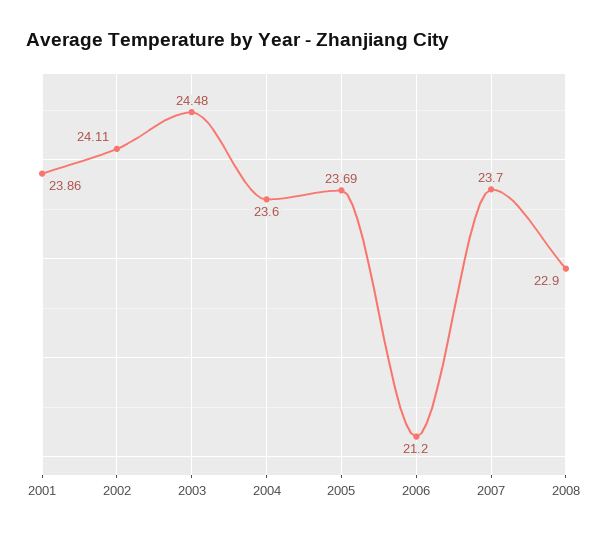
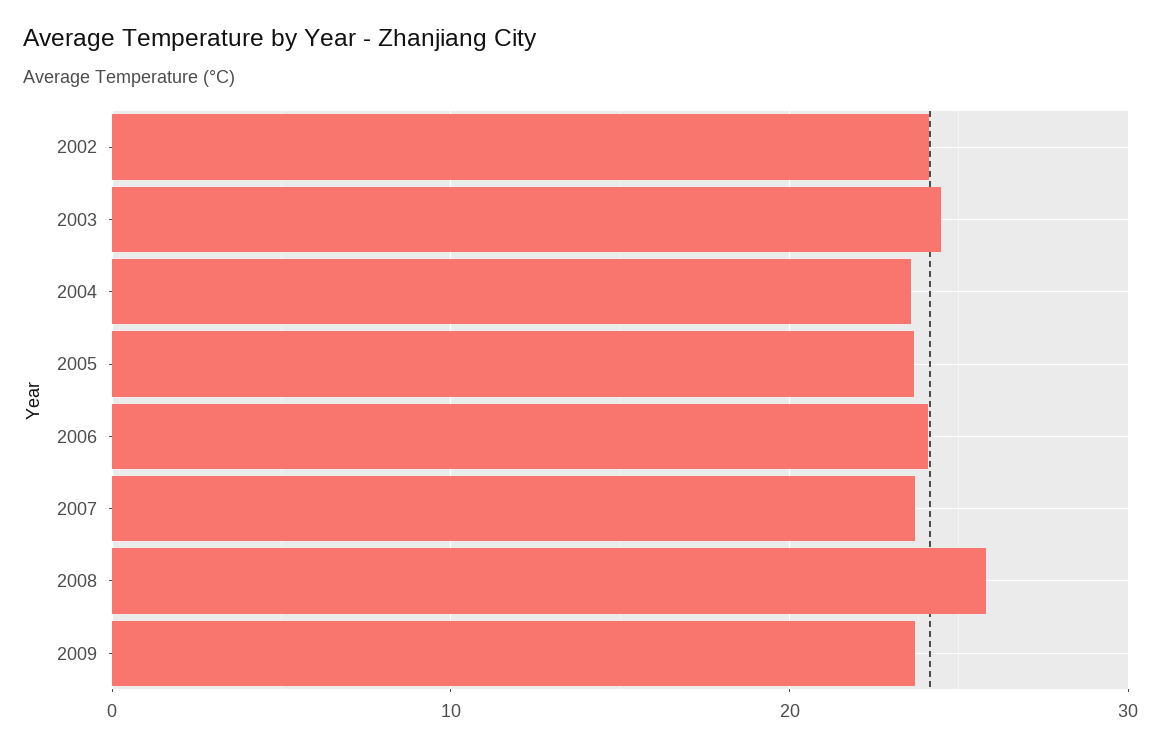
2001: 23.86 -> none
2006: 21.2 -> 24
2008: 22.9 -> 26
2009: none -> 24

